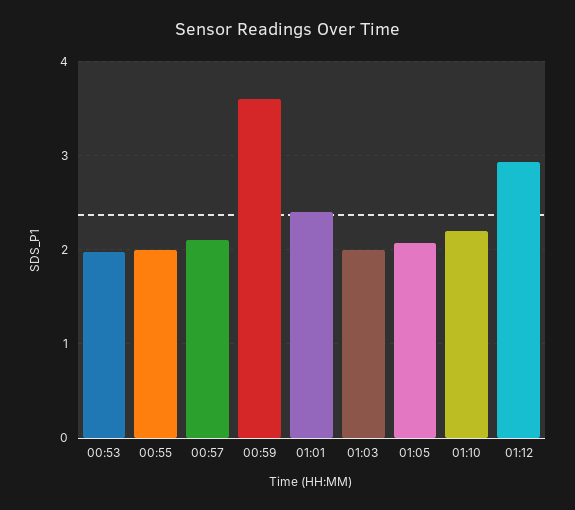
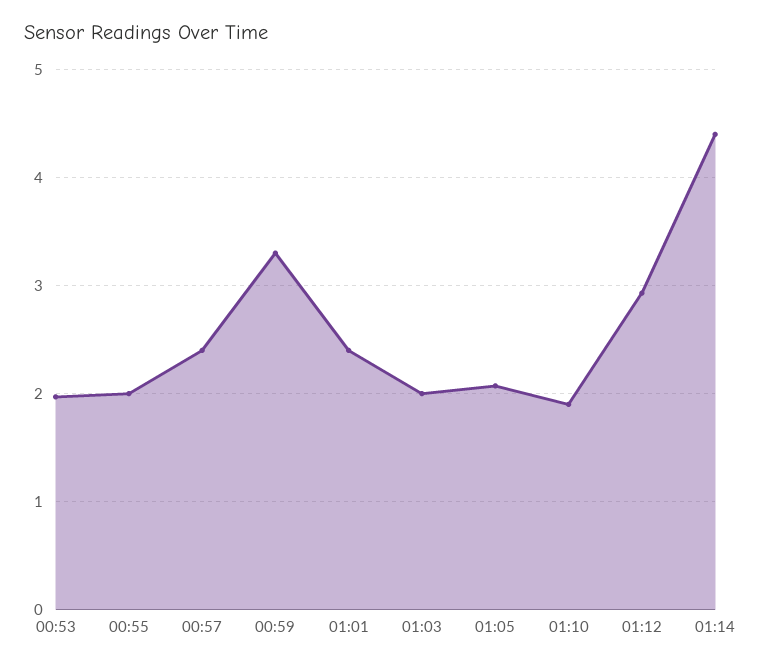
00:57: 2.1 -> 2.4
00:59: 3.6 -> 3.3
01:10: 2.2 -> 1.9
01:14: none -> 4.4

